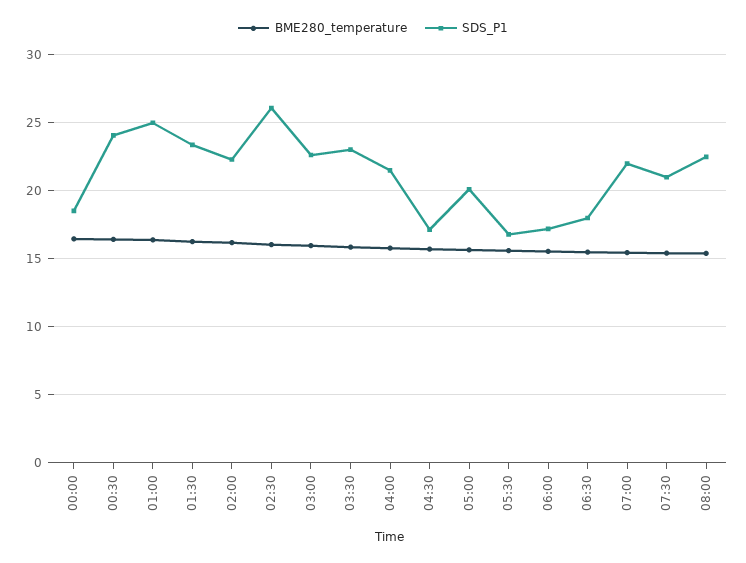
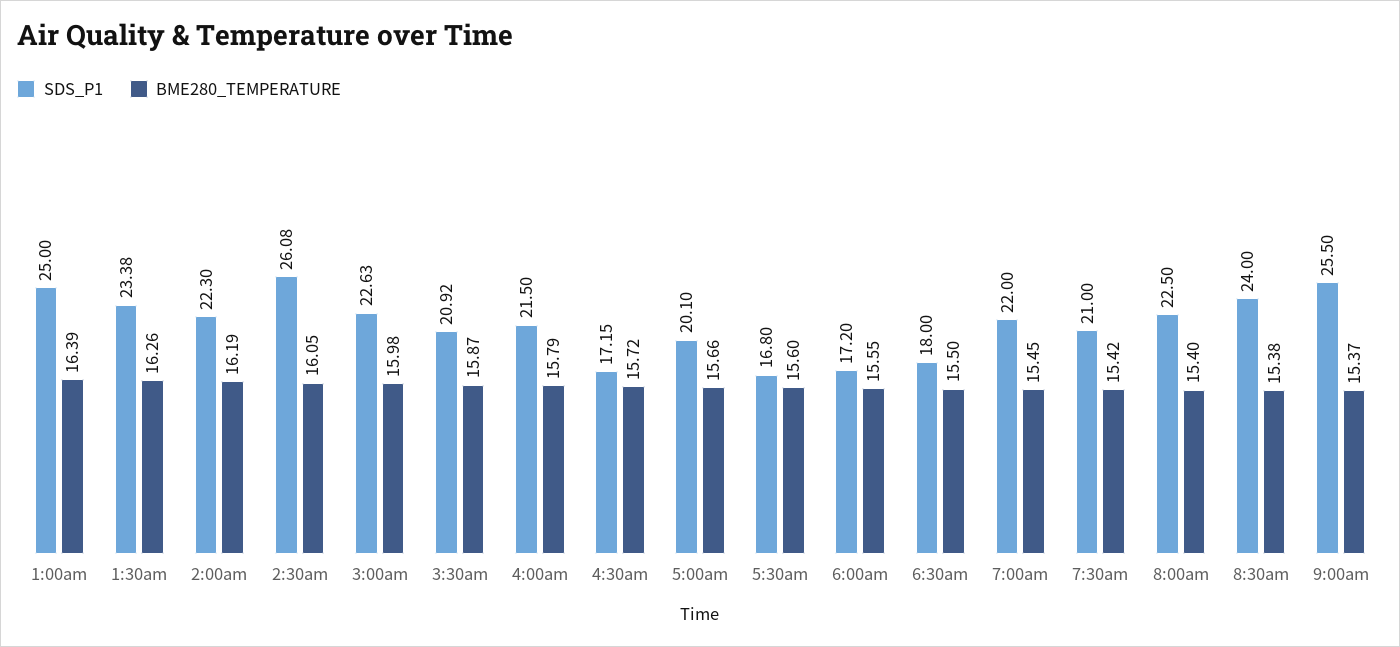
BME280_temperature, 00:00: 16.5 -> none
SDS_P1, 00:00: 18.5 -> none
BME280_temperature, 00:30: 16.5 -> none
SDS_P1, 00:30: 24 -> none
SDS_P1, 03:30: 23 -> 20.92
SDS_P1, 8:30am: none -> 24
BME280_temperature, 8:30am: none -> 15.38
SDS_P1, 9:00am: none -> 25.5
BME280_temperature, 9:00am: none -> 15.37

